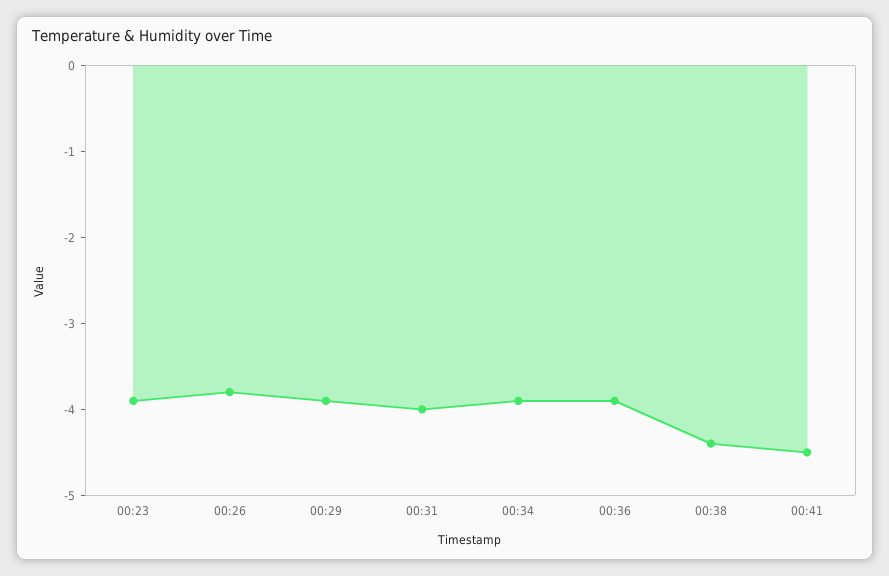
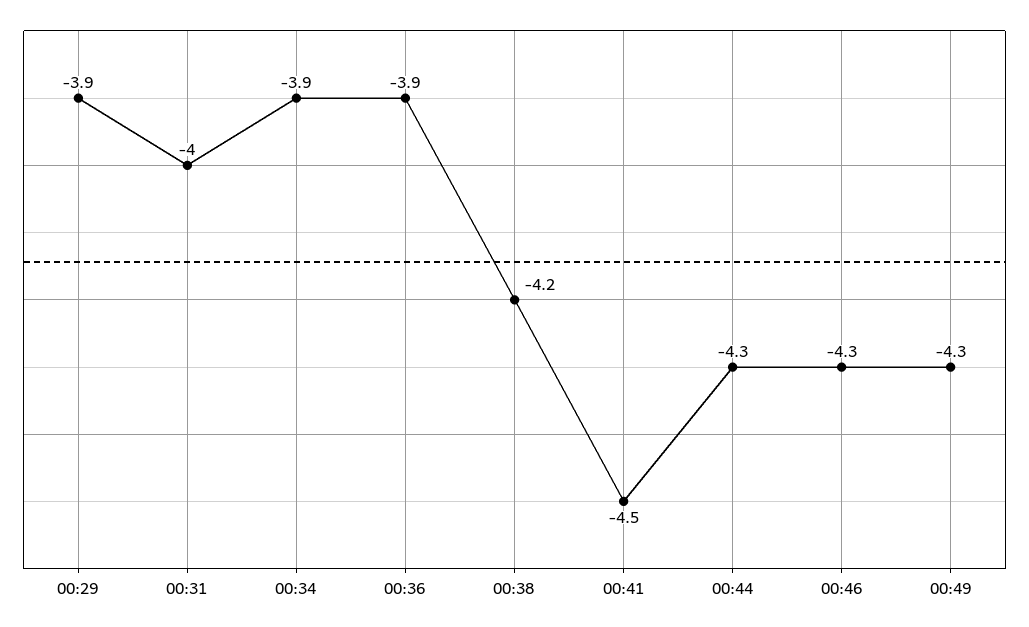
00:23: -3.9 -> none
00:26: -3.8 -> none
00:38: -4.4 -> -4.2
00:44: none -> -4.3
00:46: none -> -4.3
00:49: none -> -4.3

